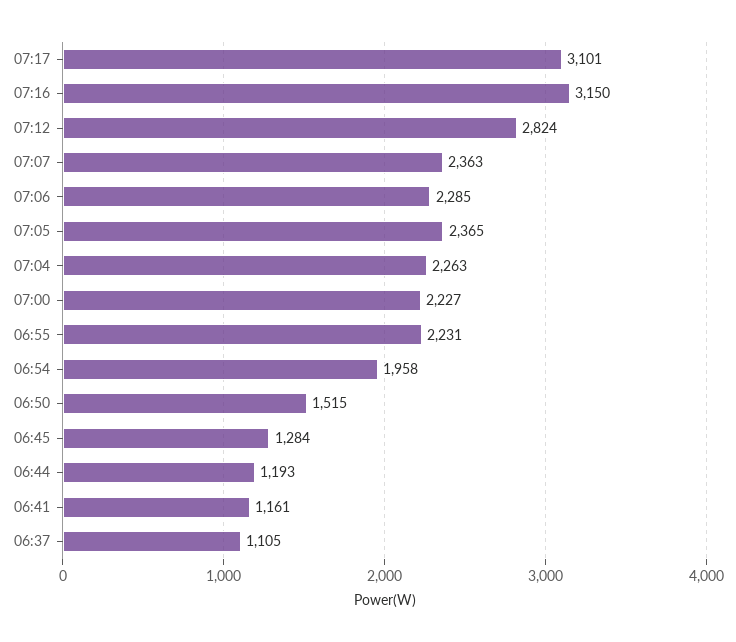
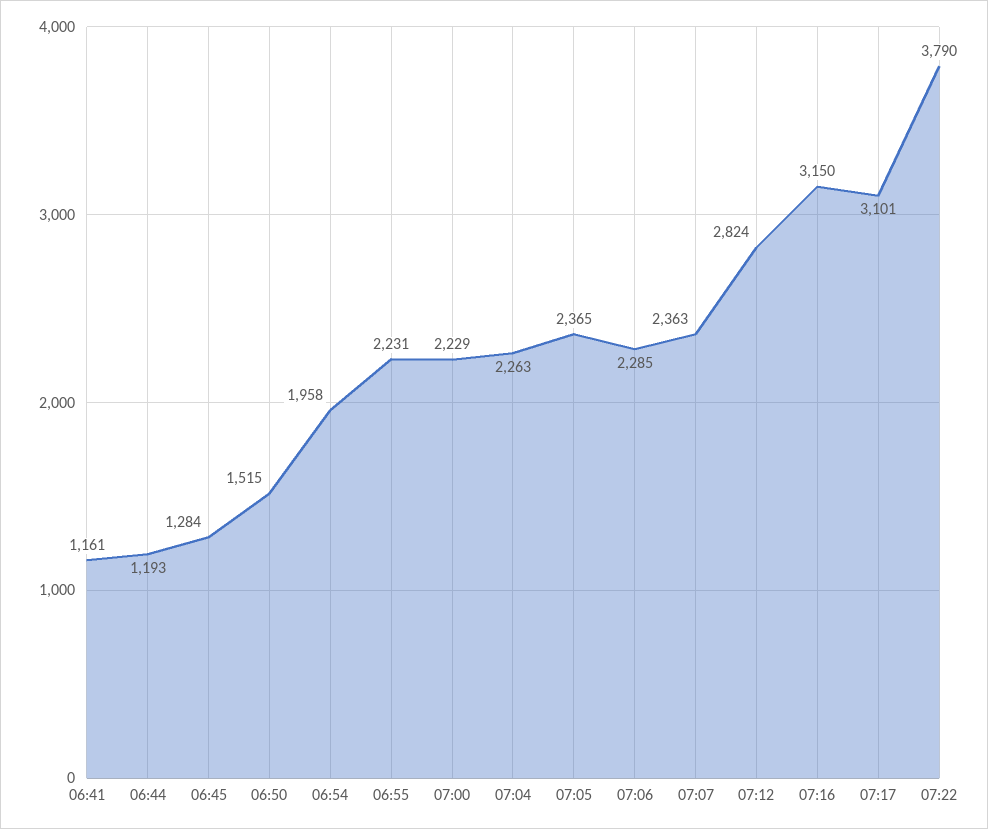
07:00: 2227 -> 2229
06:37: 1105 -> none
07:22: none -> 3790

